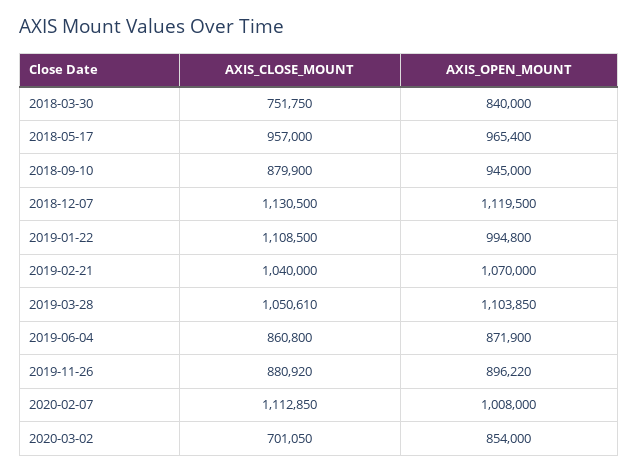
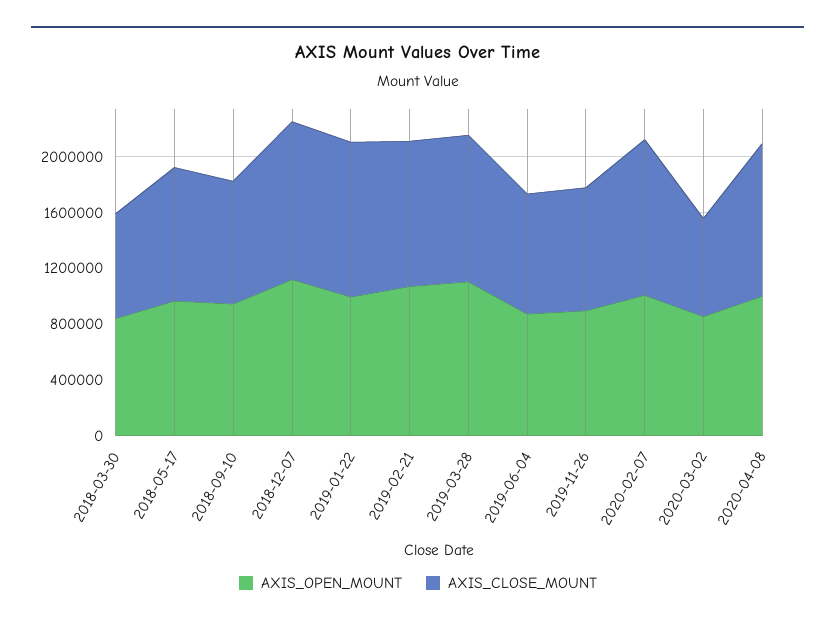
AXIS_OPEN_MOUNT, 2020-04-08: none -> 1000000
AXIS_CLOSE_MOUNT, 2020-04-08: none -> 1100000

